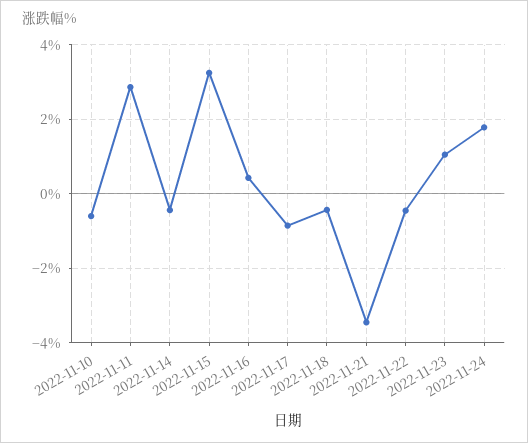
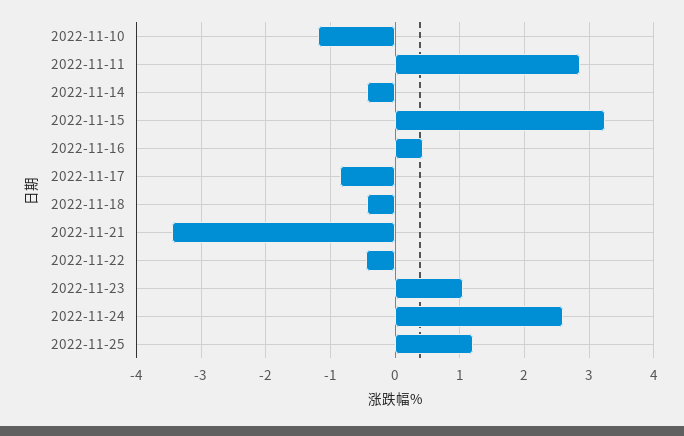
2022-11-10: -0.6 -> -1.2
2022-11-24: 1.8 -> 2.6
2022-11-25: none -> 1.2

